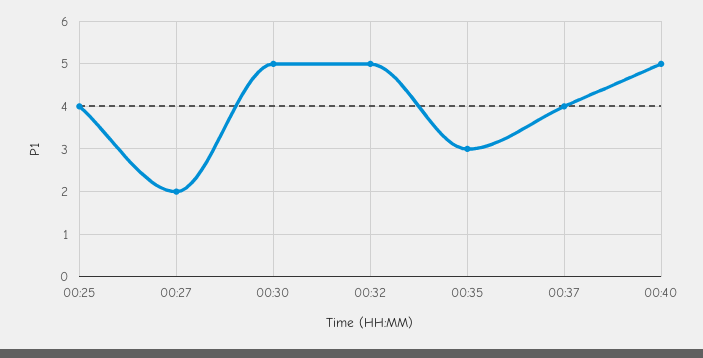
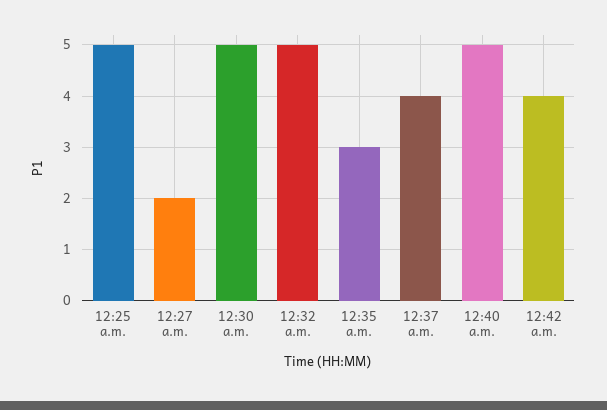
00:25: 4 -> 5
12:42 a.m.: none -> 4

